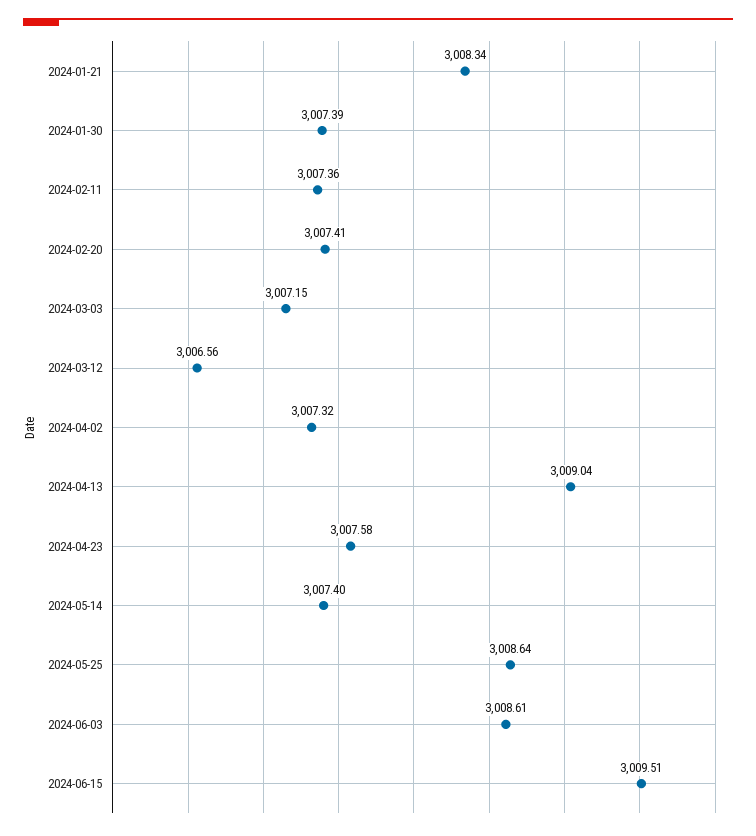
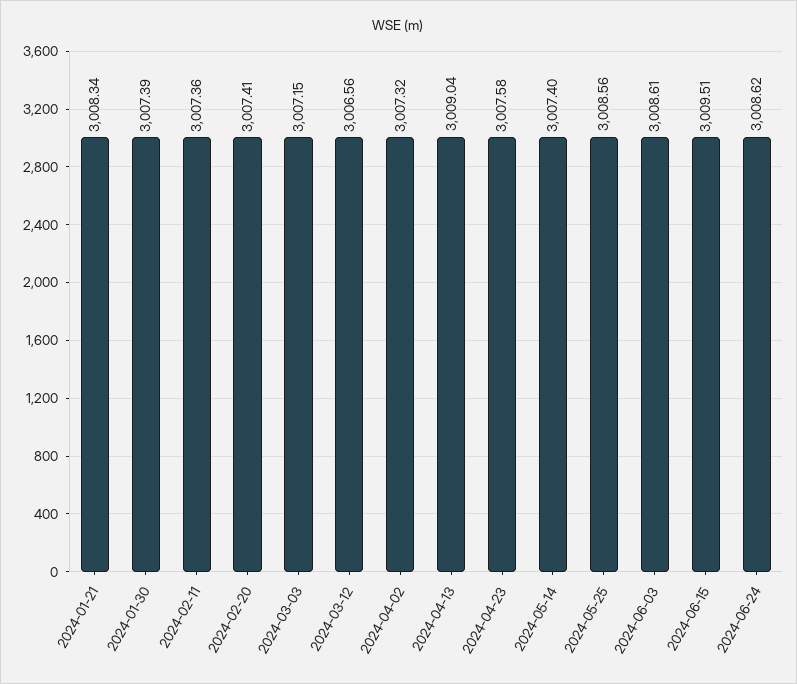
2024-05-25: 3008.64 -> 3008.56
2024-06-24: none -> 3008.62

